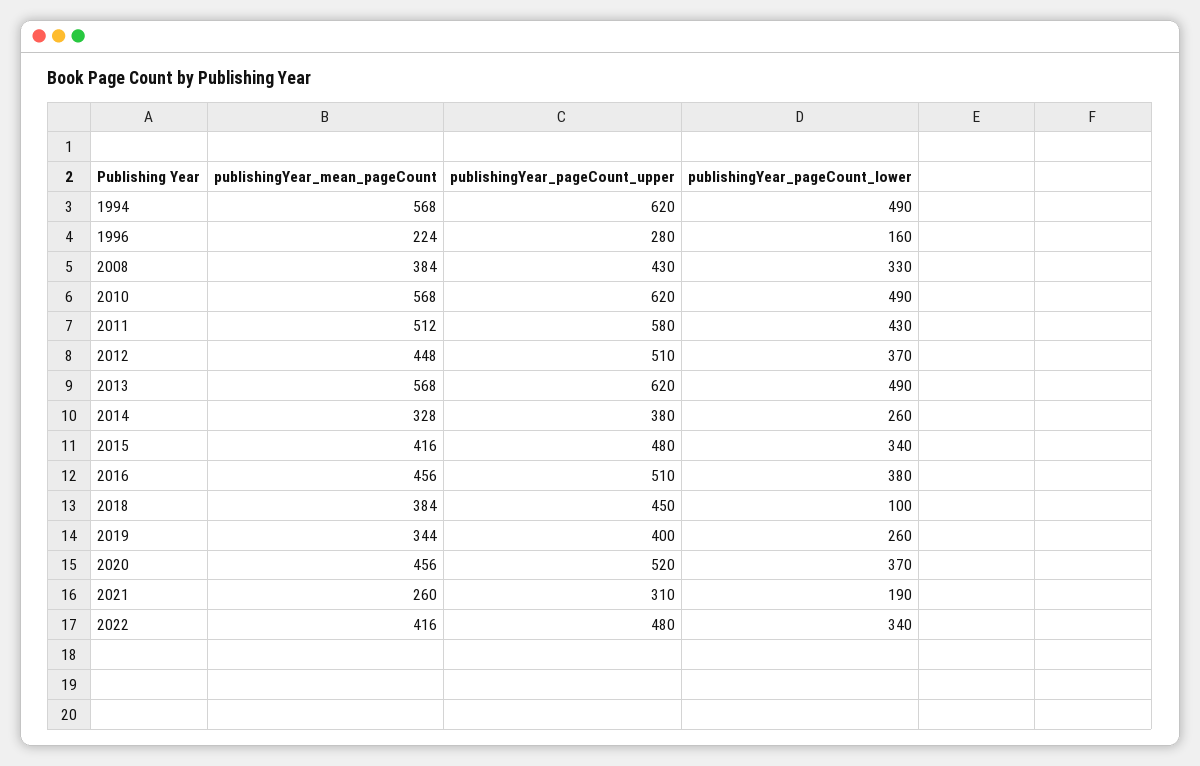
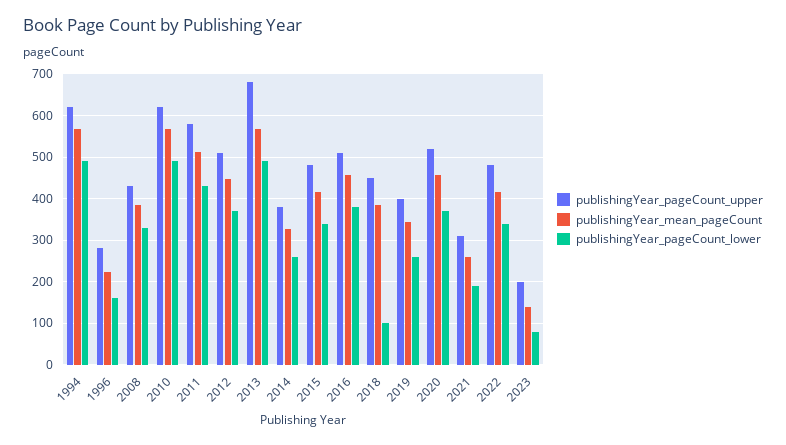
publishingYear_pageCount_upper, 2013: 620 -> 680
publishingYear_pageCount_upper, 2023: none -> 200
publishingYear_mean_pageCount, 2023: none -> 140
publishingYear_pageCount_lower, 2023: none -> 80

